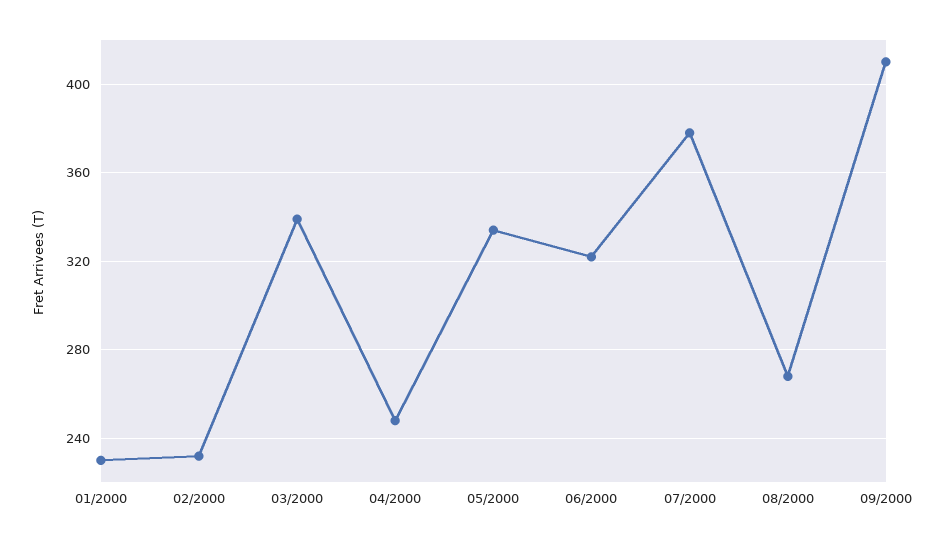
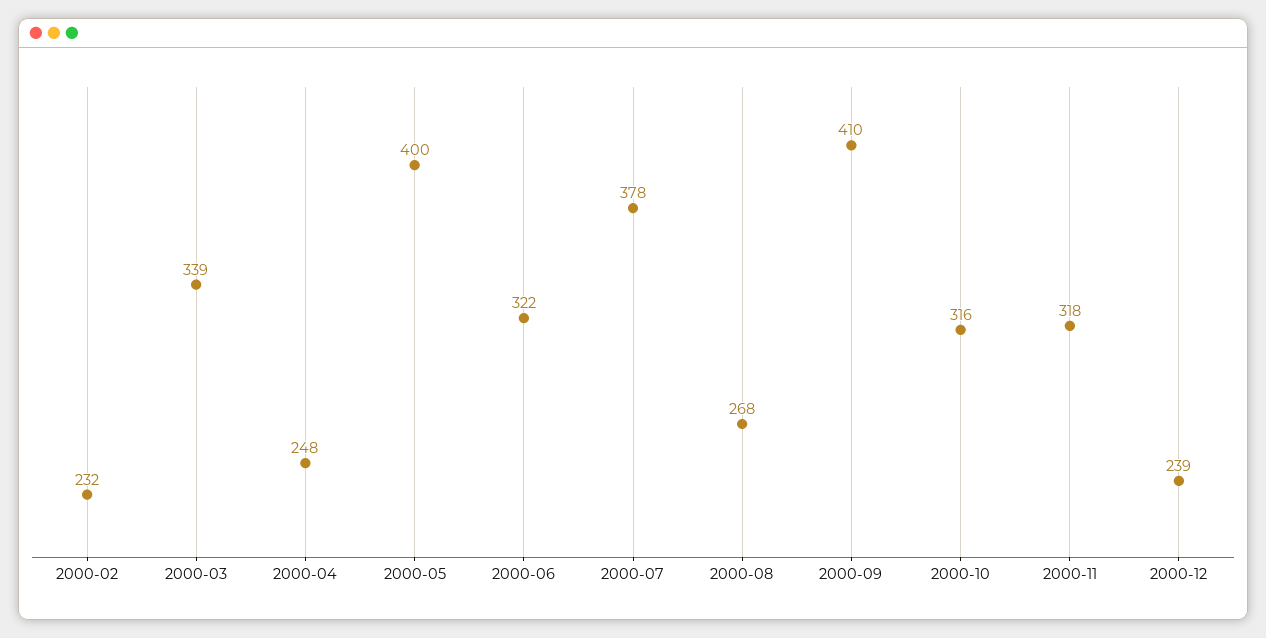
01/2000: 230 -> none
05/2000: 335 -> 400
2000-10: none -> 316
2000-11: none -> 318
2000-12: none -> 239

